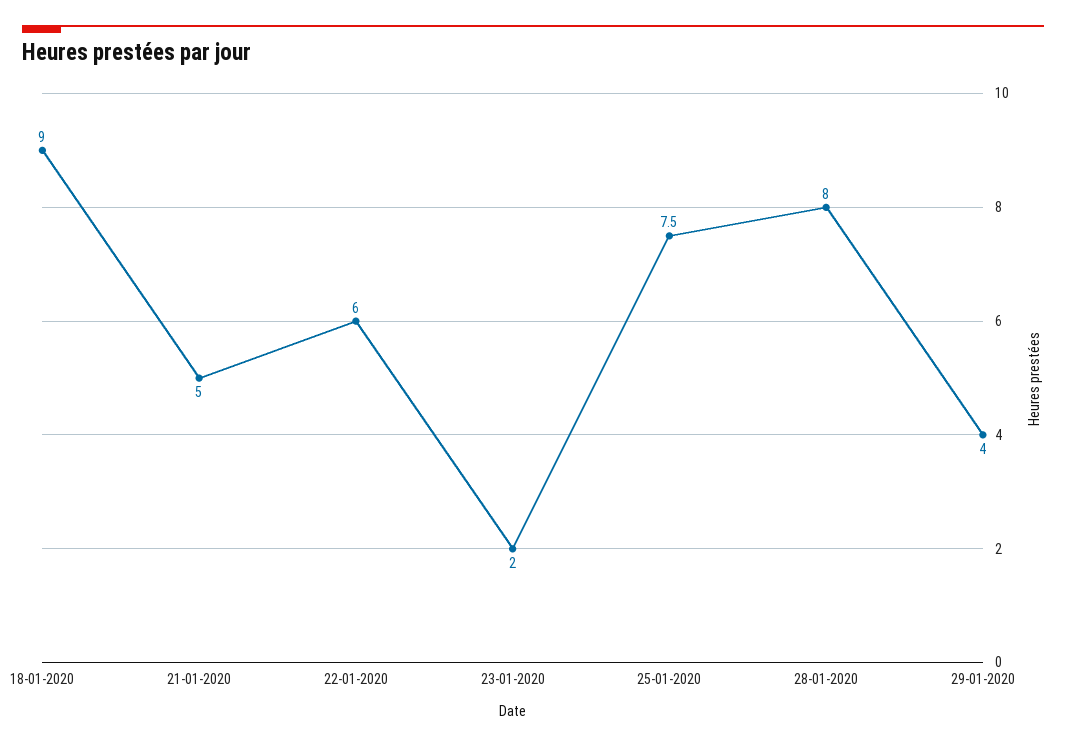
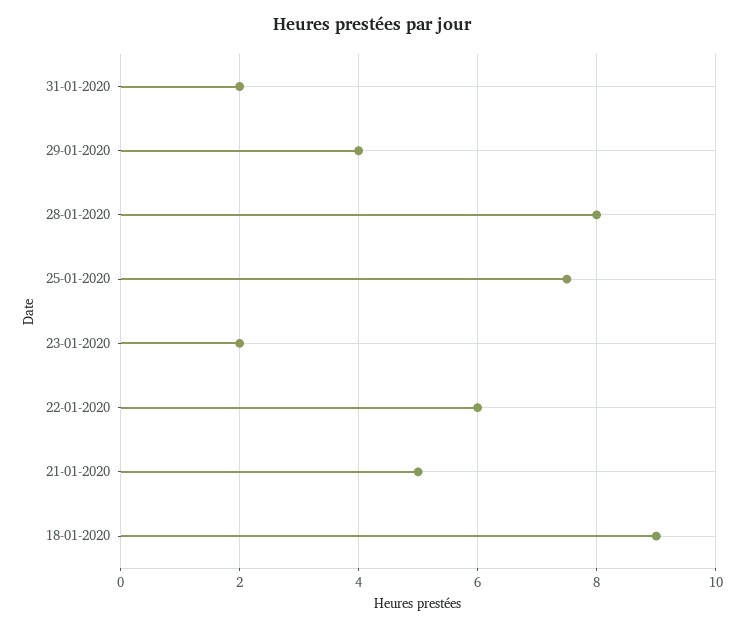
31-01-2020: none -> 2

